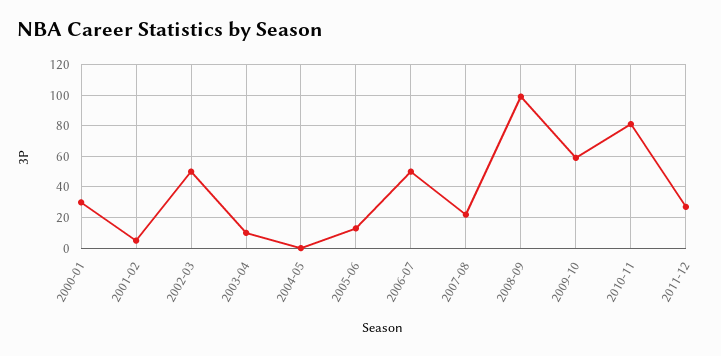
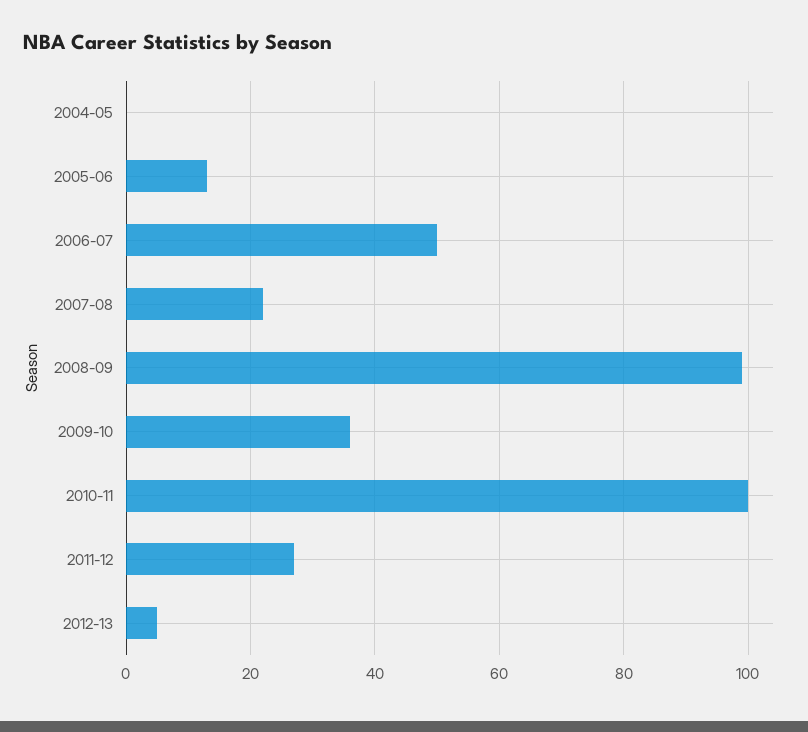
2000-01: 30 -> none
2001-02: 5 -> none
2002-03: 50 -> none
2003-04: 10 -> none
2009-10: 60 -> 35
2010-11: 80 -> 100
2012-13: none -> 5

